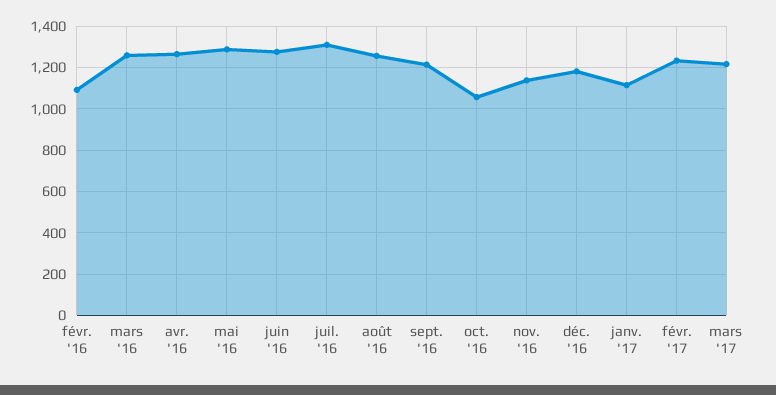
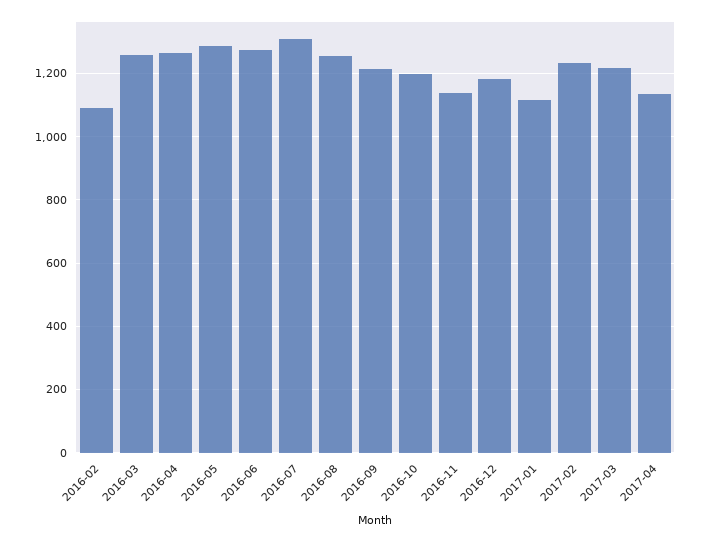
oct. '16: 1050 -> 1200
2017-04: none -> 1140

